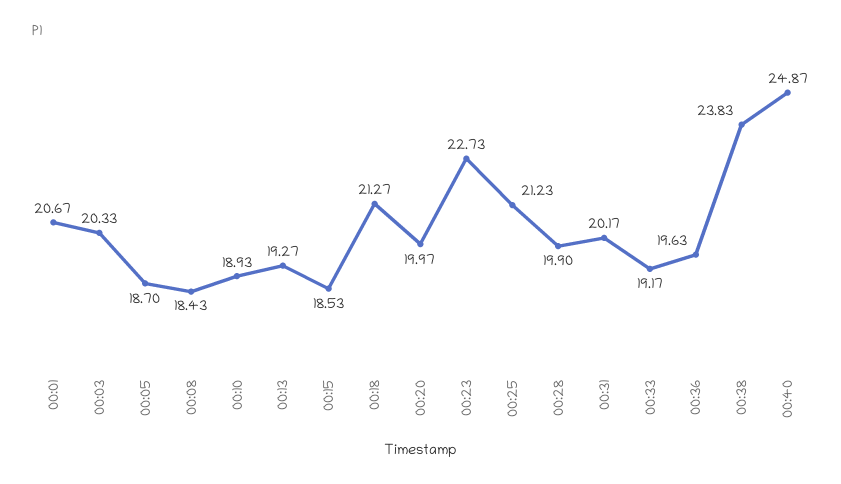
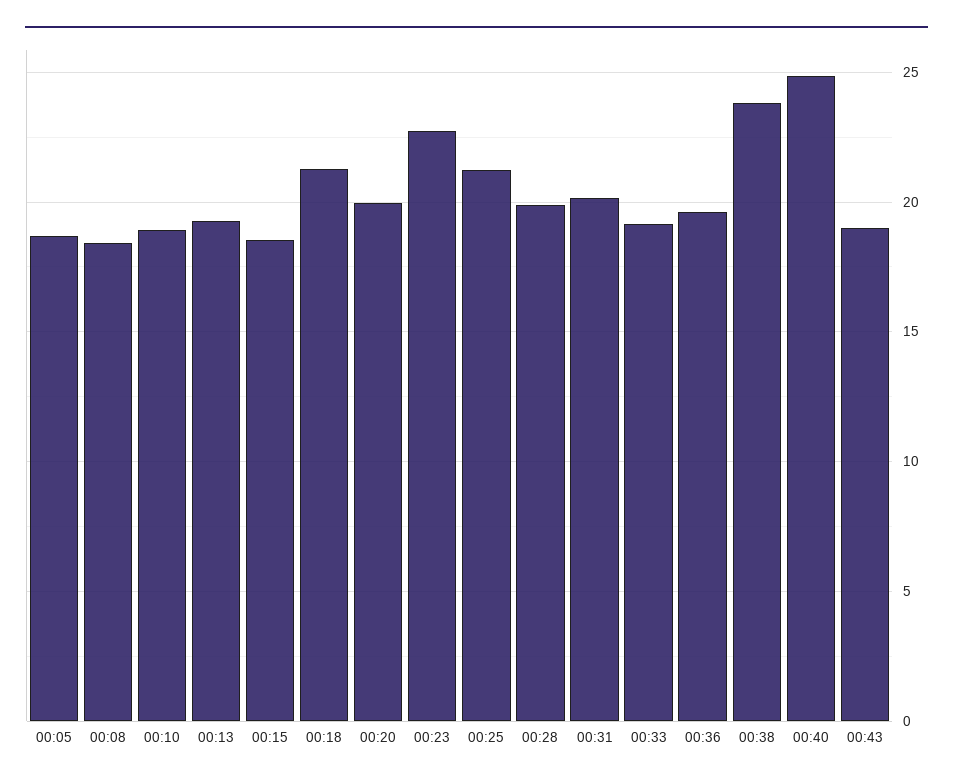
00:01: 20.67 -> none
00:03: 20.33 -> none
00:43: none -> 19

